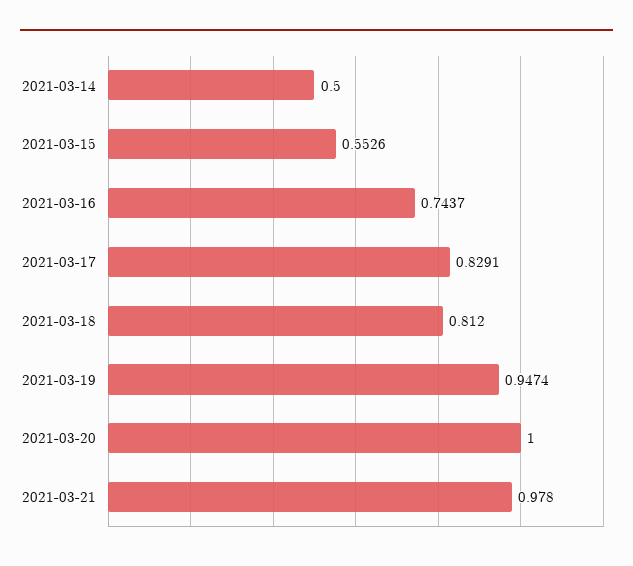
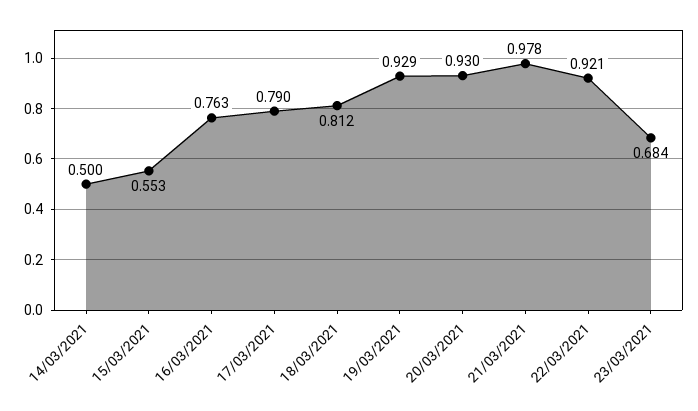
2021-03-16: 0.7437 -> 0.763
2021-03-17: 0.8291 -> 0.79
2021-03-19: 0.9474 -> 0.929
2021-03-20: 1 -> 0.93
22/03/2021: none -> 0.921
23/03/2021: none -> 0.684

